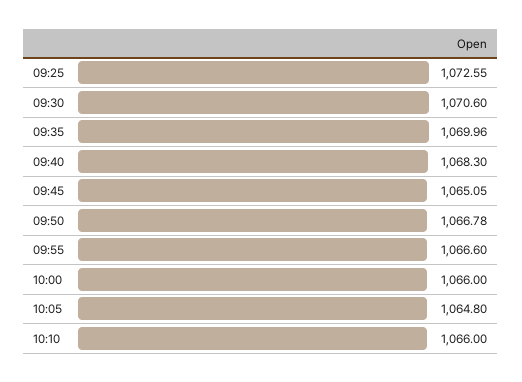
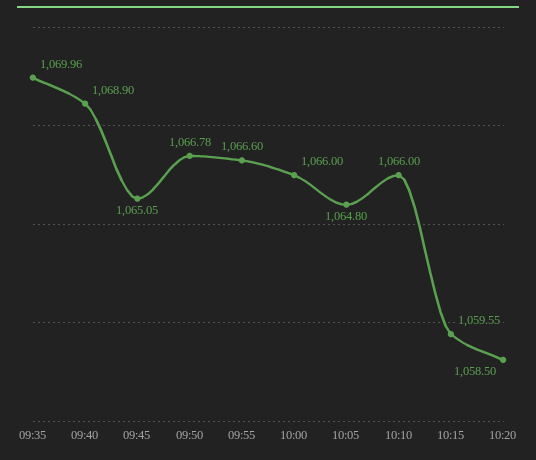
09:25: 1072.55 -> none
09:30: 1070.6 -> none
09:40: 1068.3 -> 1068.9
10:15: none -> 1059.55
10:20: none -> 1058.5

